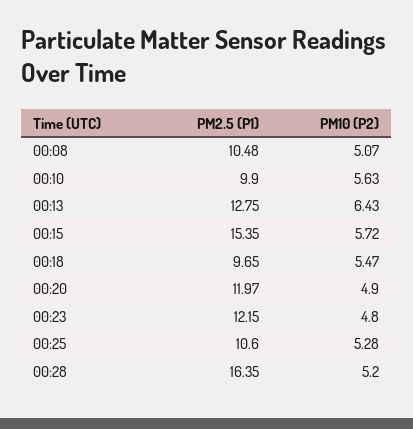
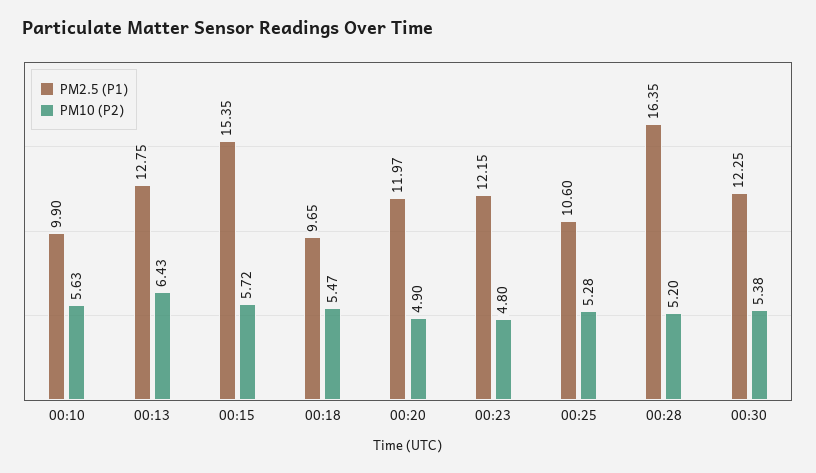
PM2.5 (P1), 00:08: 10.48 -> none
PM10 (P2), 00:08: 5.07 -> none
PM2.5 (P1), 00:30: none -> 12.25
PM10 (P2), 00:30: none -> 5.38

